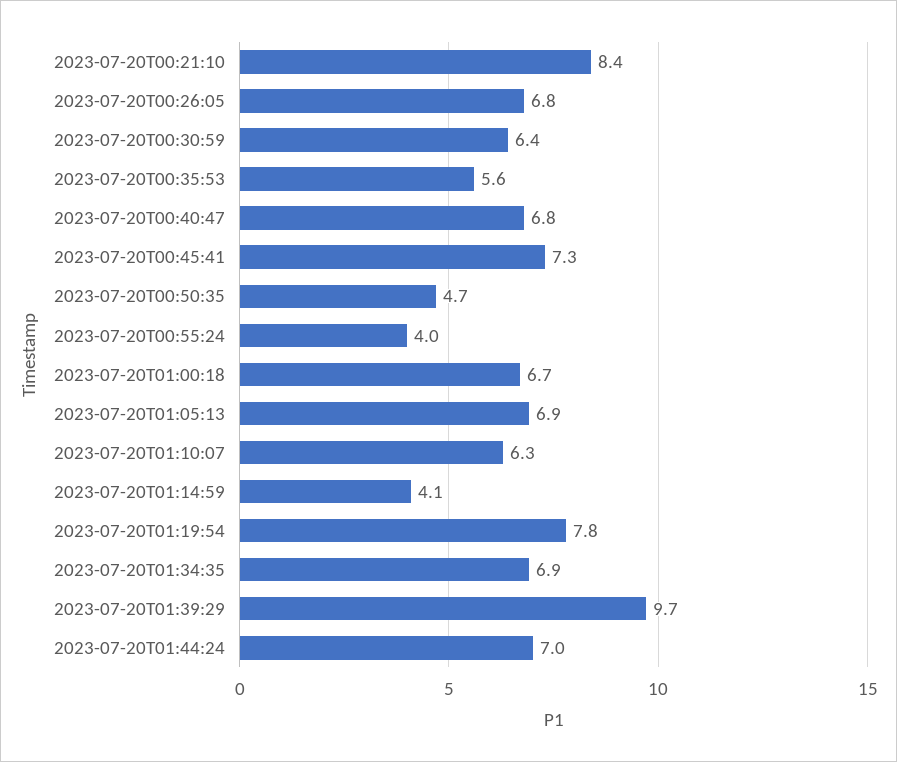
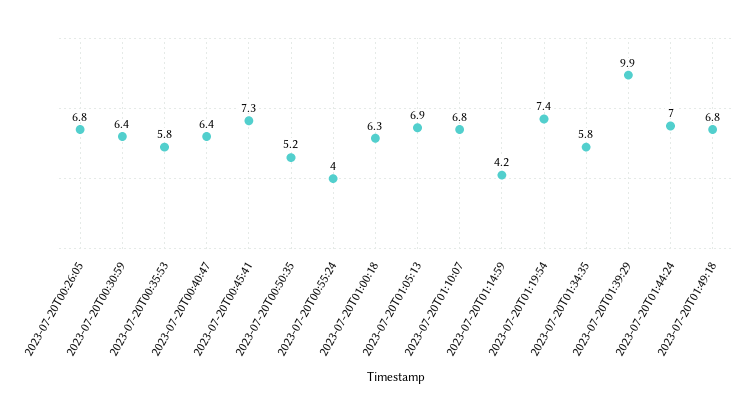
2023-07-20T00:21:10: 8.4 -> none
2023-07-20T00:35:53: 5.6 -> 5.8
2023-07-20T00:40:47: 6.8 -> 6.4
2023-07-20T00:50:35: 4.7 -> 5.2
2023-07-20T01:00:18: 6.7 -> 6.3
2023-07-20T01:10:07: 6.3 -> 6.8
2023-07-20T01:14:59: 4.1 -> 4.2
2023-07-20T01:19:54: 7.8 -> 7.4
2023-07-20T01:34:35: 6.9 -> 5.8
2023-07-20T01:39:29: 9.7 -> 9.9
2023-07-20T01:49:18: none -> 6.8

